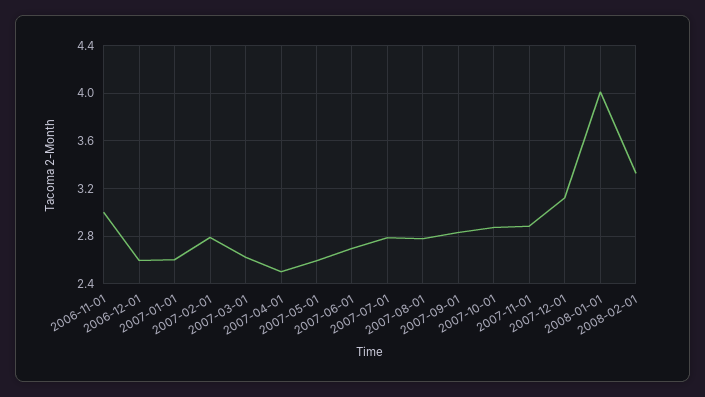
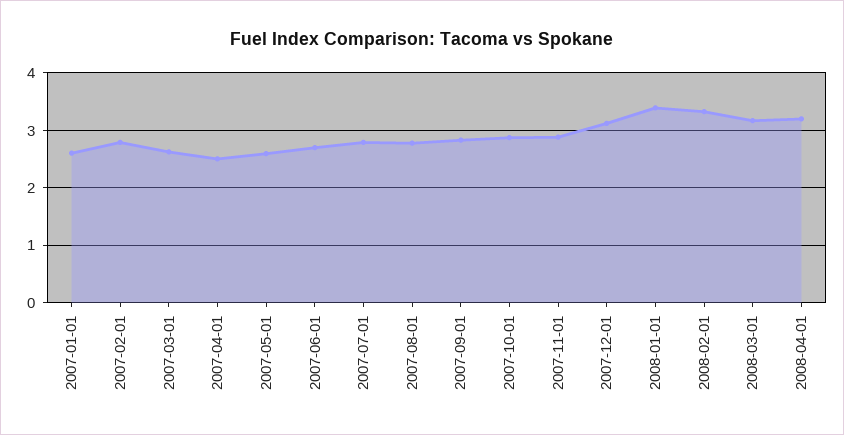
2006-11-01: 3 -> none
2006-12-01: 2.6 -> none
2008-01-01: 4 -> 3.4
2008-03-01: none -> 3.2
2008-04-01: none -> 3.2

